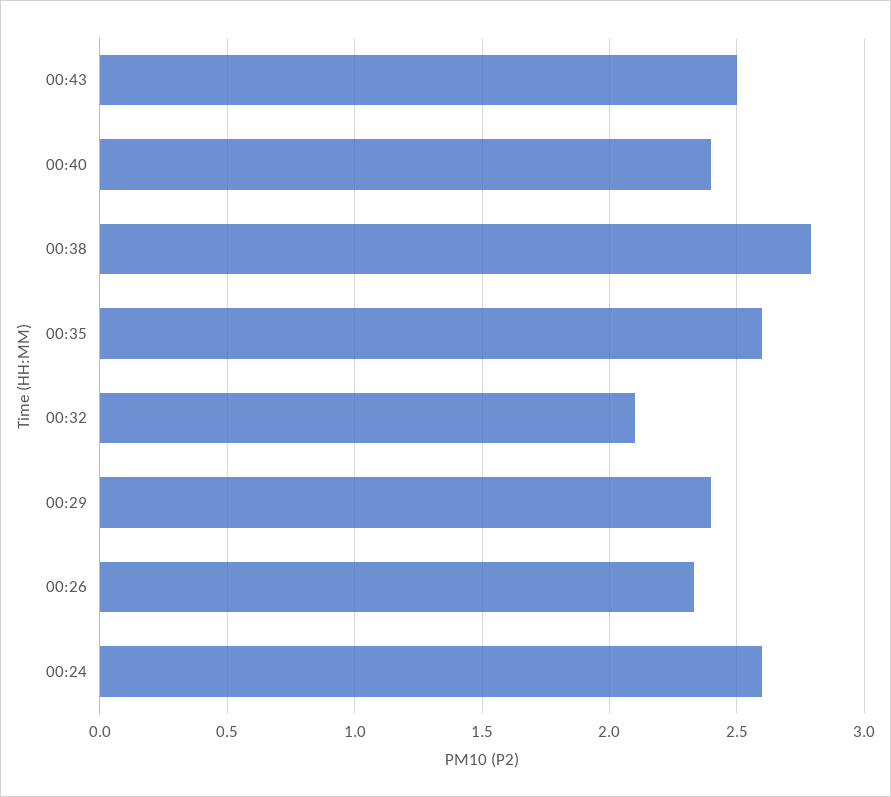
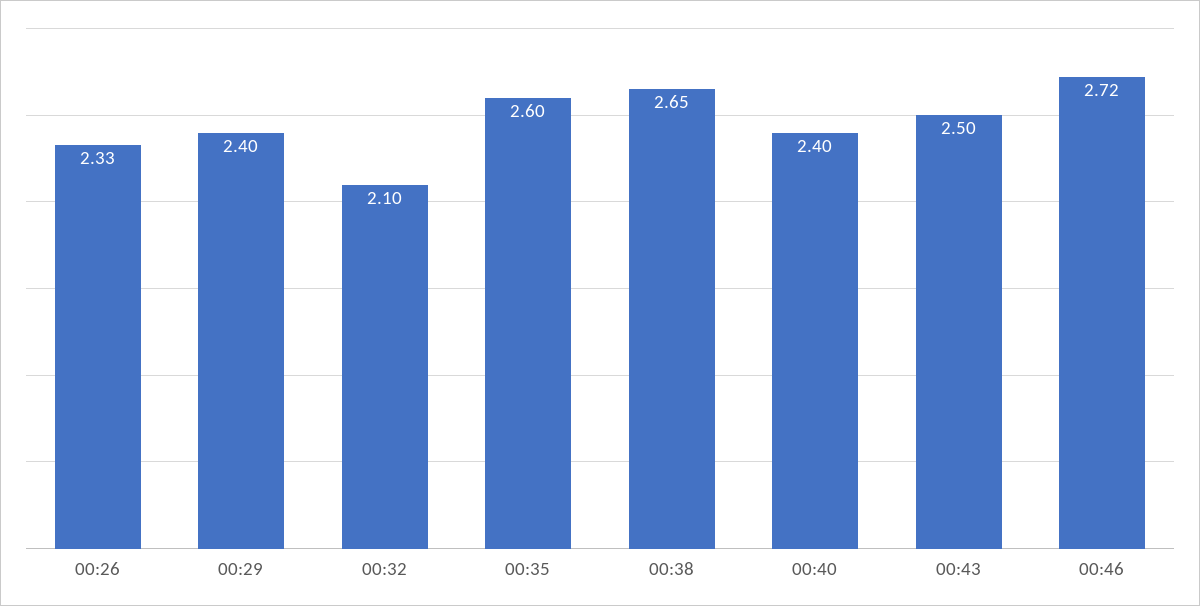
00:38: 2.8 -> 2.65
00:24: 2.6 -> none
00:46: none -> 2.72

